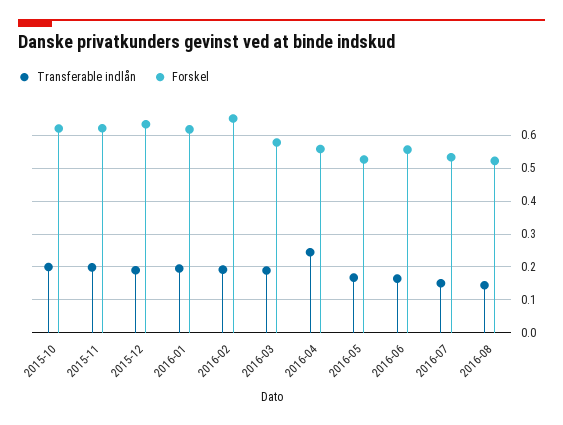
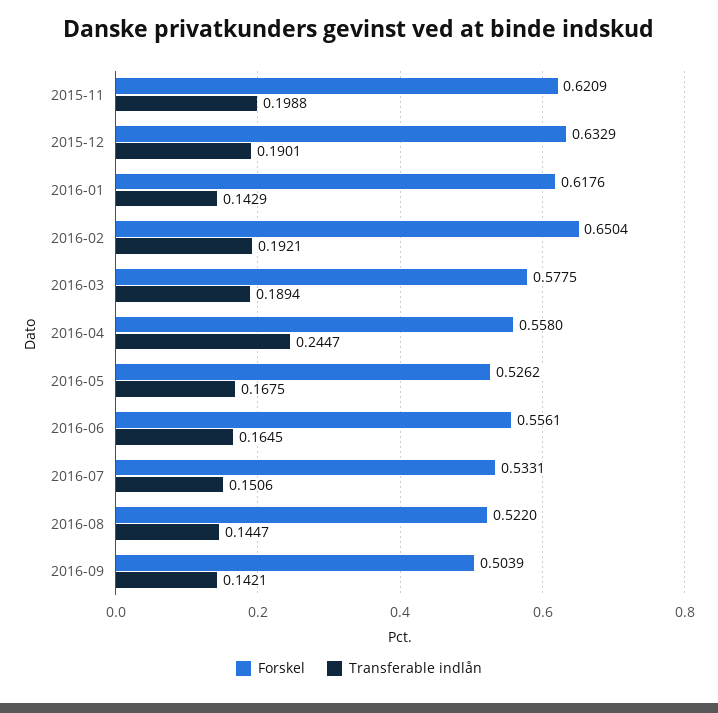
Transferable indlån, 2015-10: 0.2 -> none
Forskel, 2015-10: 0.62 -> none
Transferable indlån, 2016-01: 0.2 -> 0.1429
Forskel, 2016-09: none -> 0.5039
Transferable indlån, 2016-09: none -> 0.1421

